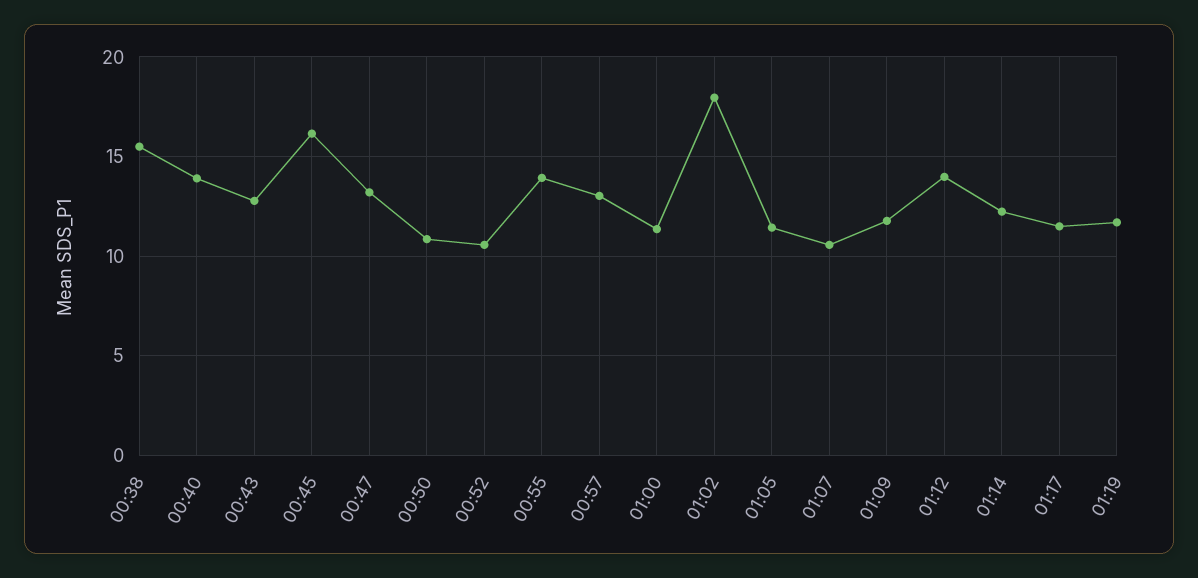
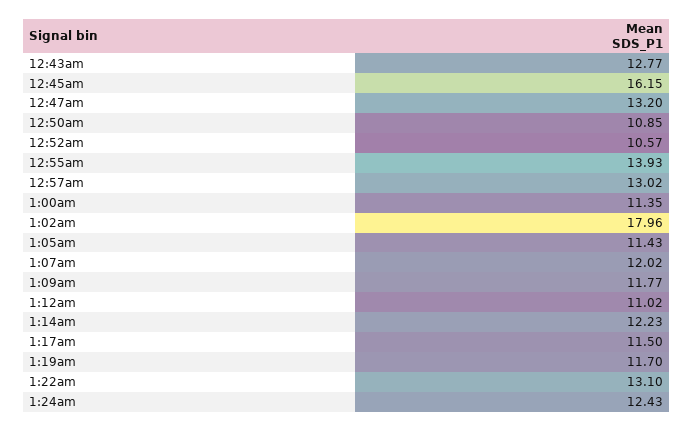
00:38: 15.5 -> none
00:40: 14 -> none
01:07: 10.5 -> 12.02
01:12: 14 -> 11.02
1:22am: none -> 13.1
1:24am: none -> 12.43

